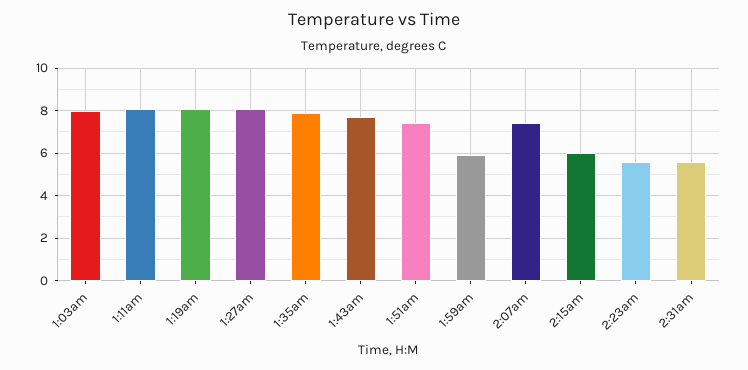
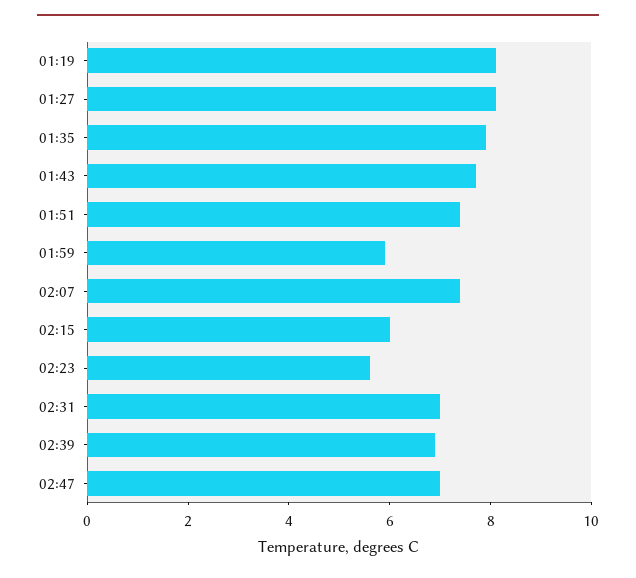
1:03am: 8 -> none
1:11am: 8 -> none
2:31am: 5.5 -> 7
02:39: none -> 7
02:47: none -> 7

